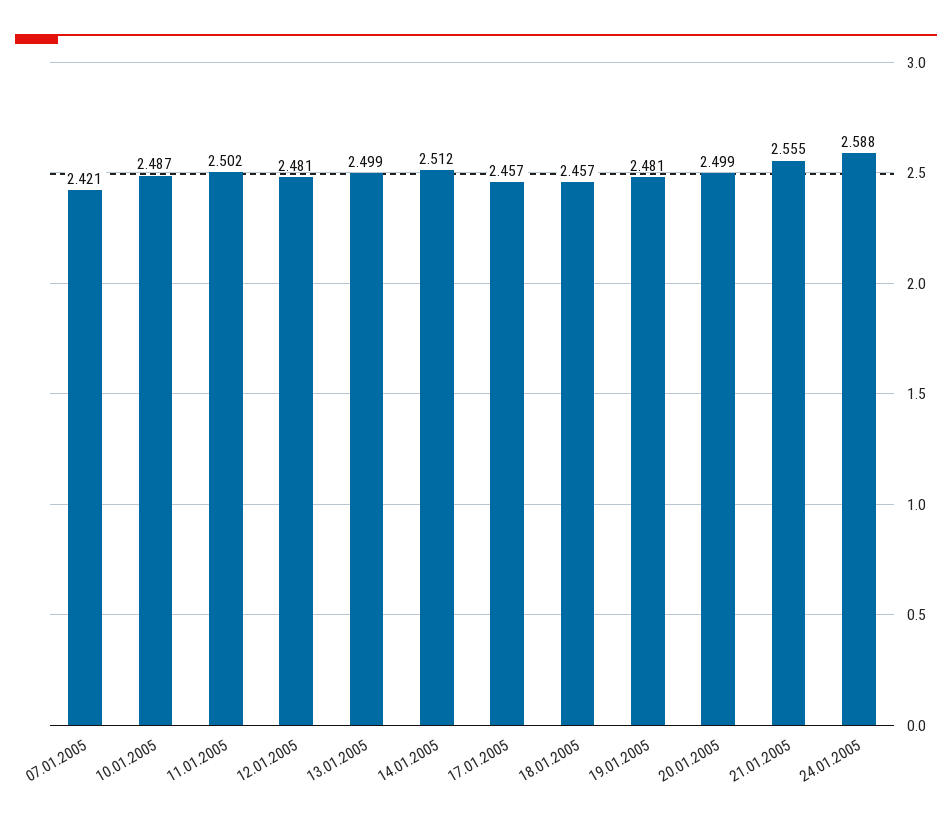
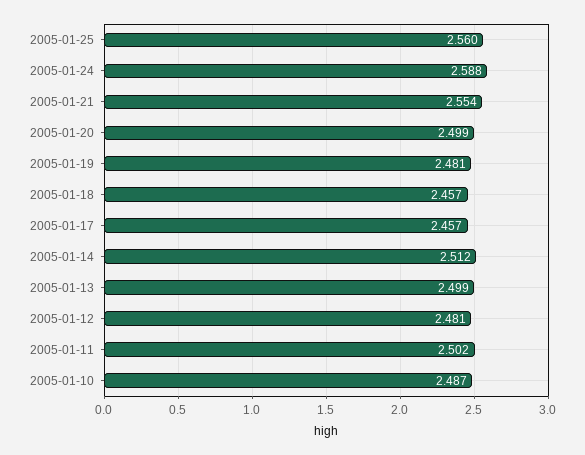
07.01.2005: 2.421 -> none
21.01.2005: 2.555 -> 2.554
2005-01-25: none -> 2.56

